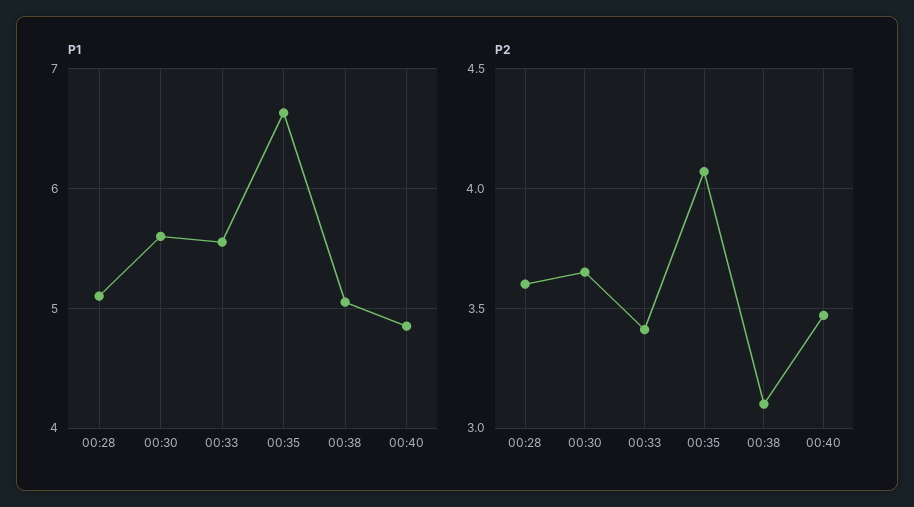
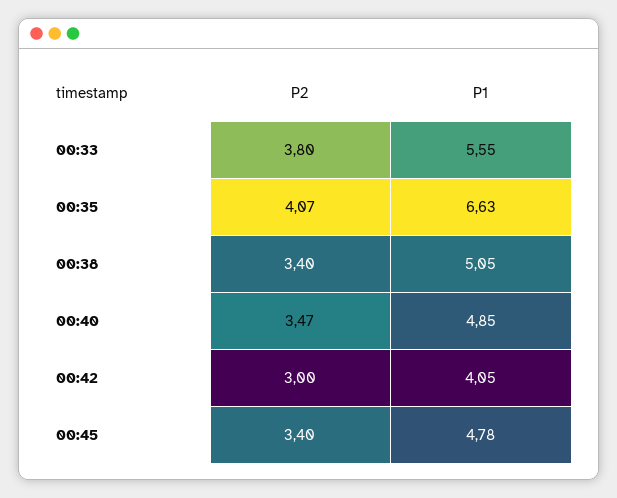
P1, 00:28: 5.1 -> none
P1, 00:30: 5.6 -> none
P2, 00:28: 3.6 -> none
P2, 00:30: 3.65 -> none
P2, 00:33: 3.4 -> 3.8
P2, 00:38: 3.1 -> 3.4
P2, 00:42: none -> 3
P1, 00:42: none -> 4.05
P2, 00:45: none -> 3.4
P1, 00:45: none -> 4.78

